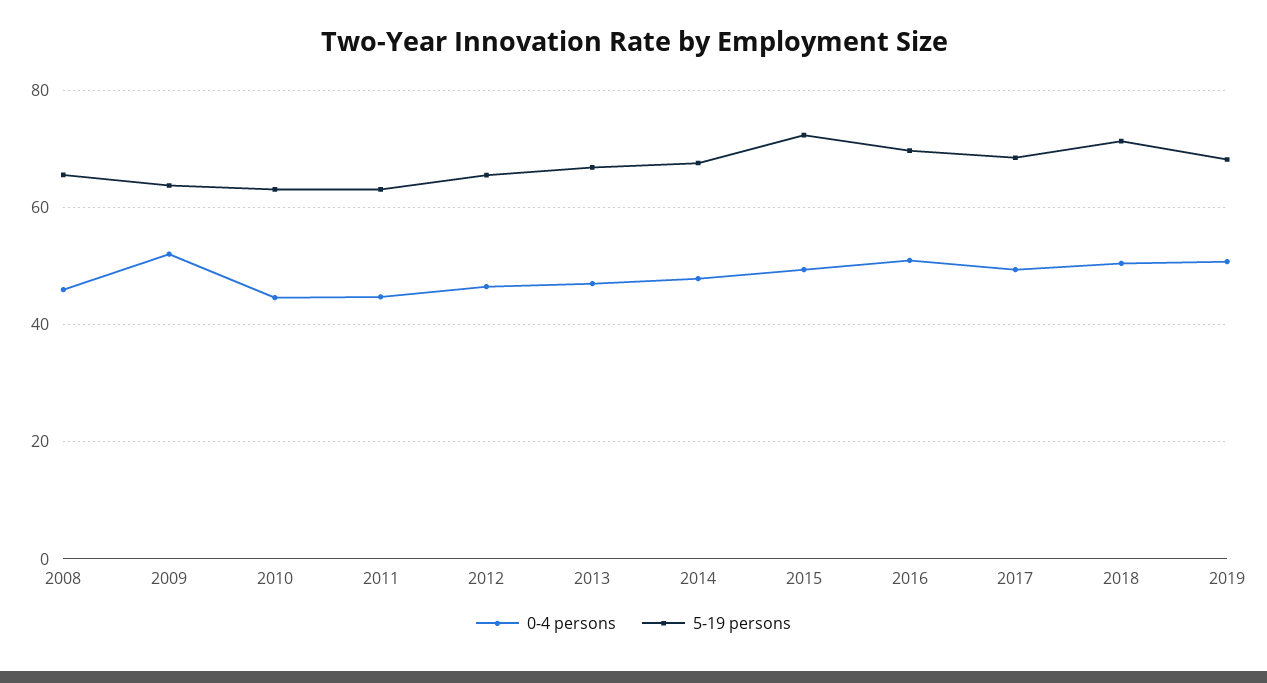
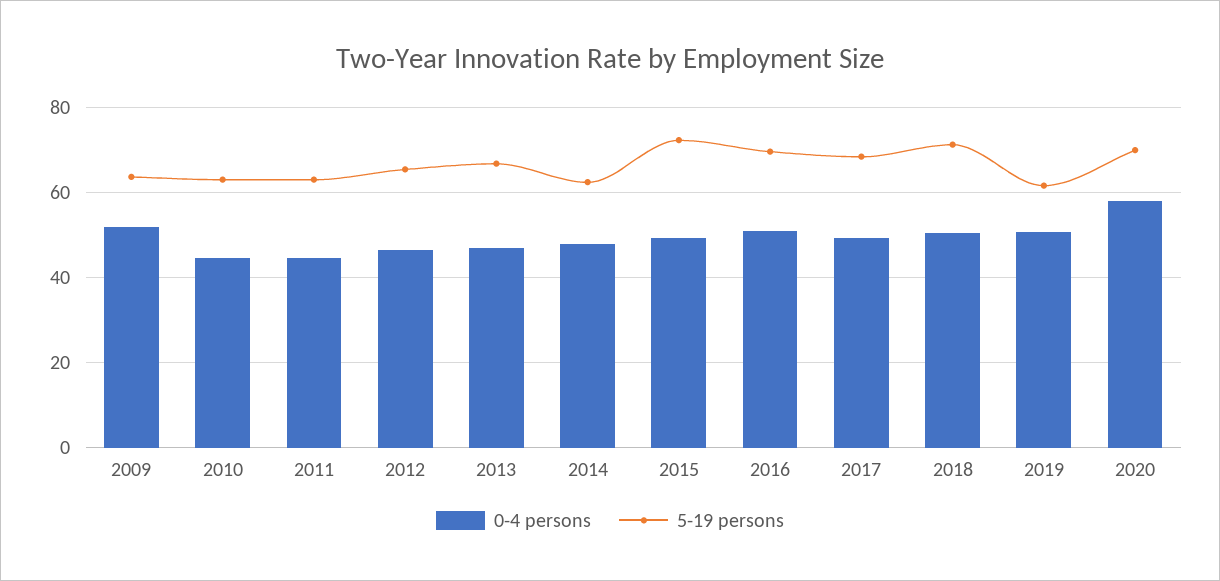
0-4 persons, 2008: 46 -> none
5-19 persons, 2008: 66 -> none
5-19 persons, 2014: 68 -> 62
5-19 persons, 2019: 68 -> 62
0-4 persons, 2020: none -> 58
5-19 persons, 2020: none -> 70

